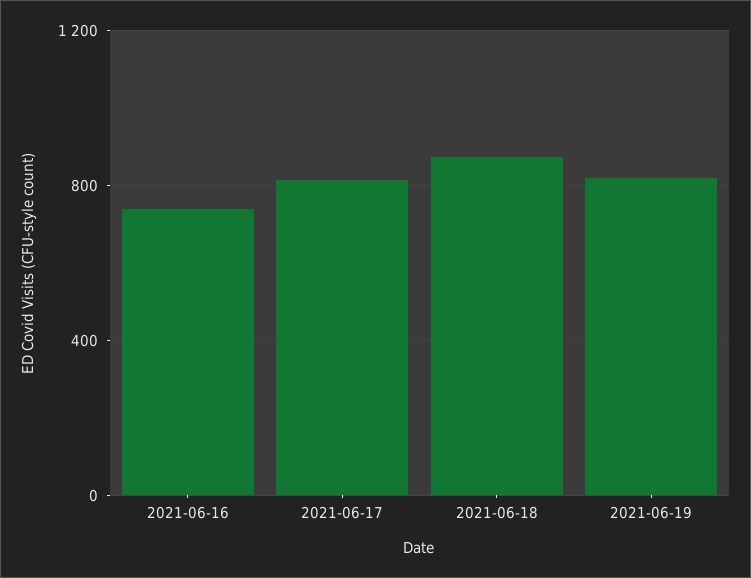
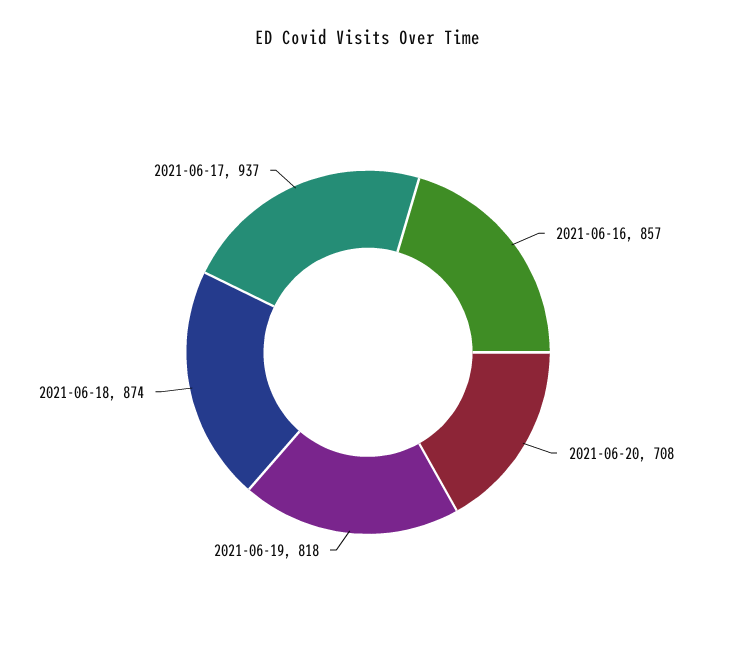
2021-06-16: 750 -> 857
2021-06-17: 800 -> 937
2021-06-20: none -> 708

